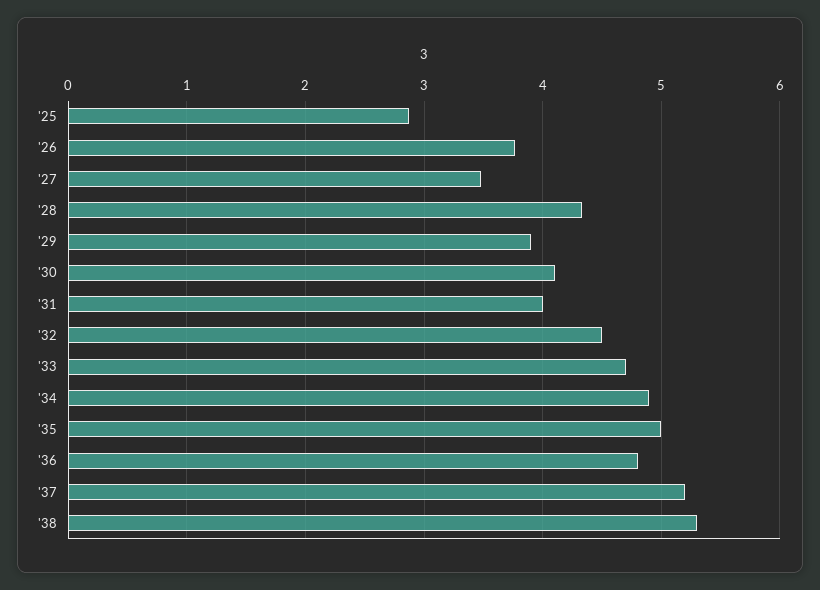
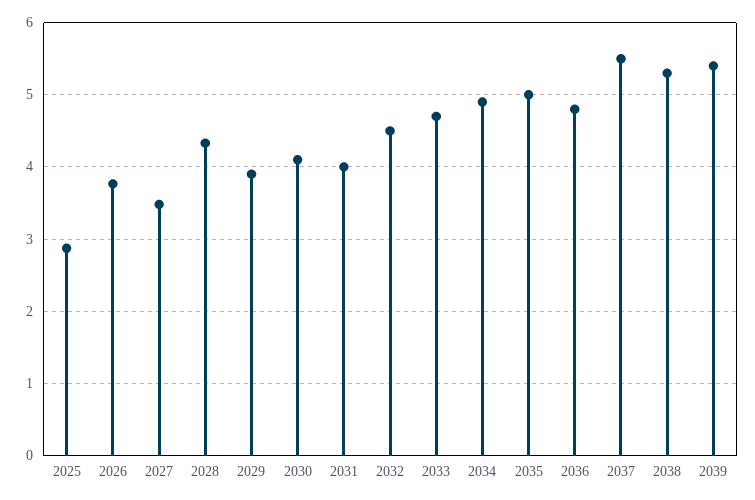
'37: 5.2 -> 5.5
2039: none -> 5.4

